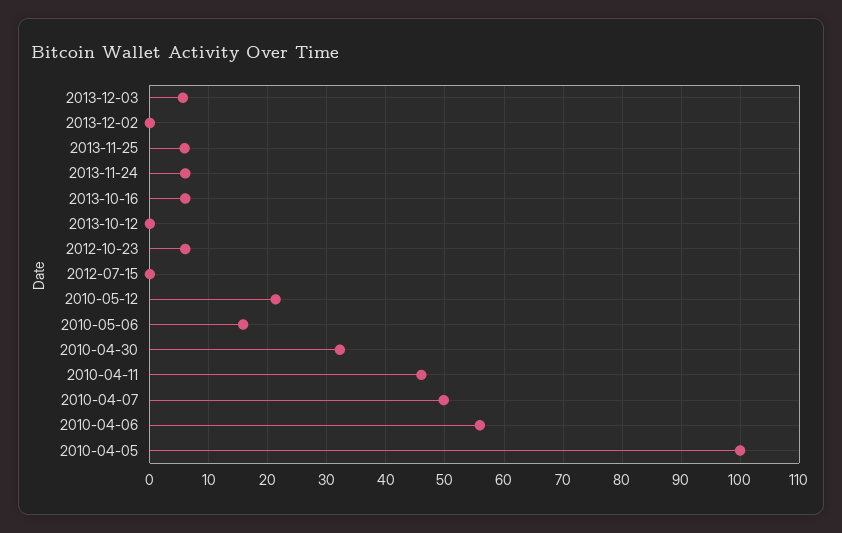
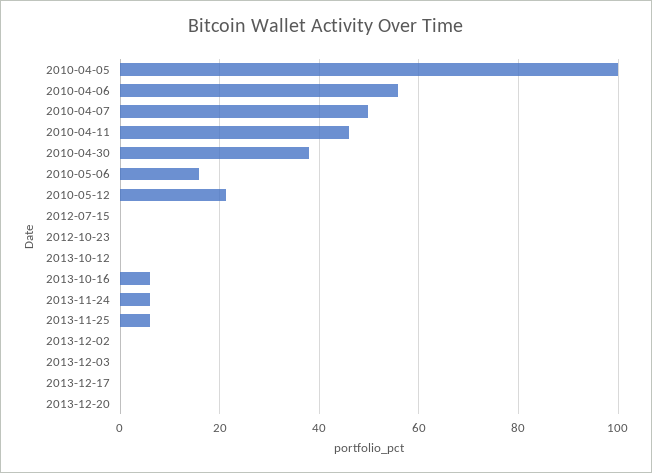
2013-12-03: 6 -> 0
2012-10-23: 6 -> 0
2010-04-30: 32 -> 38
2013-12-17: none -> 0
2013-12-20: none -> 0

